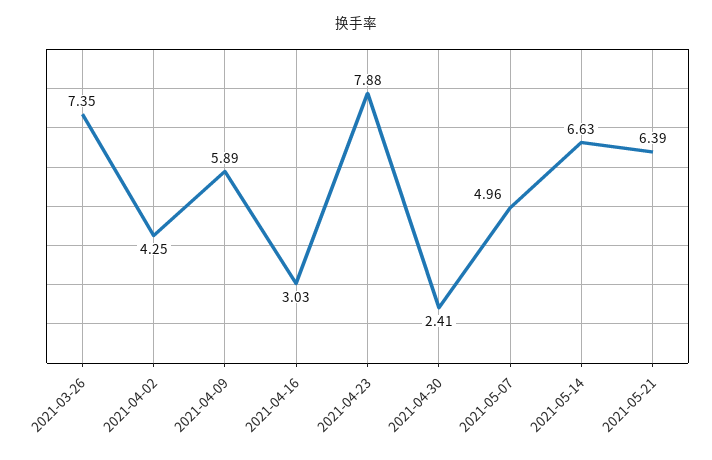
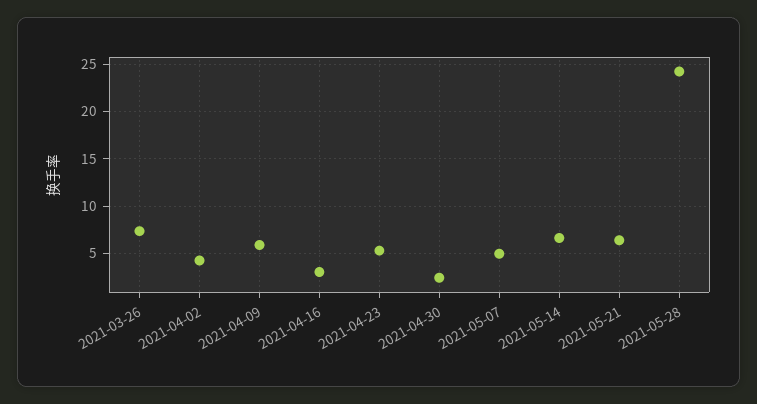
2021-04-23: 7.88 -> 5
2021-05-28: none -> 24

